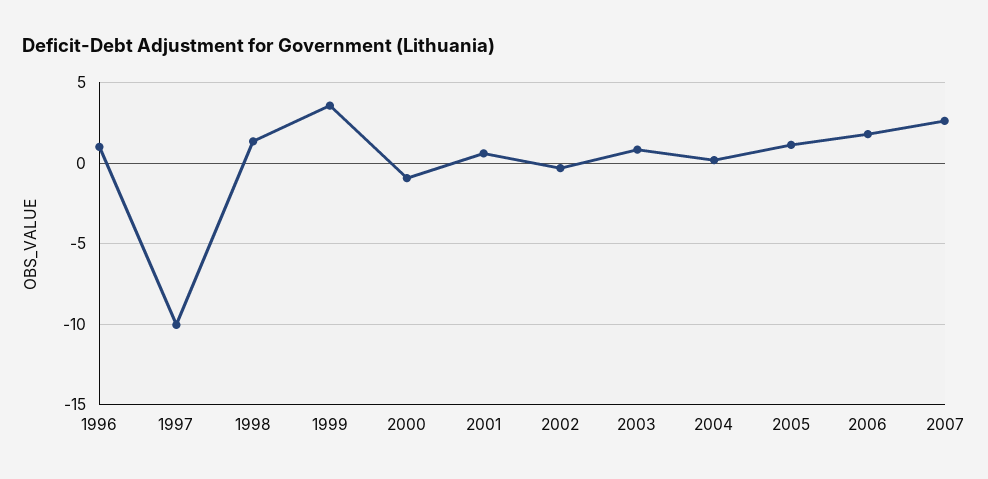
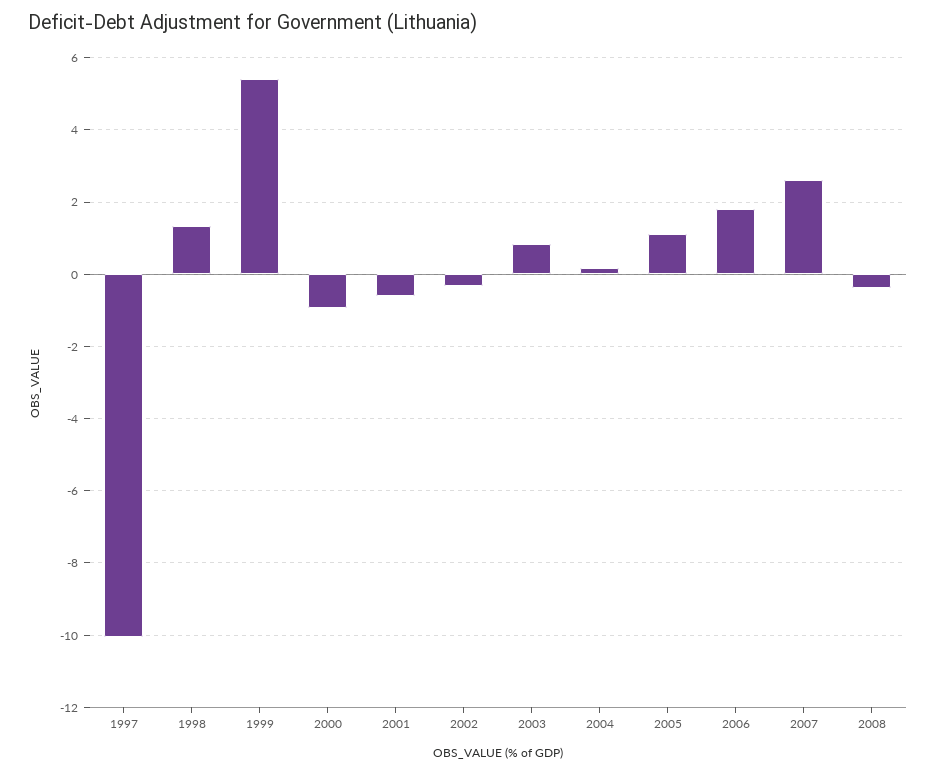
1996: 1 -> none
1999: 3.5 -> 5.4
2001: 0.5 -> -0.6
2008: none -> -0.4

